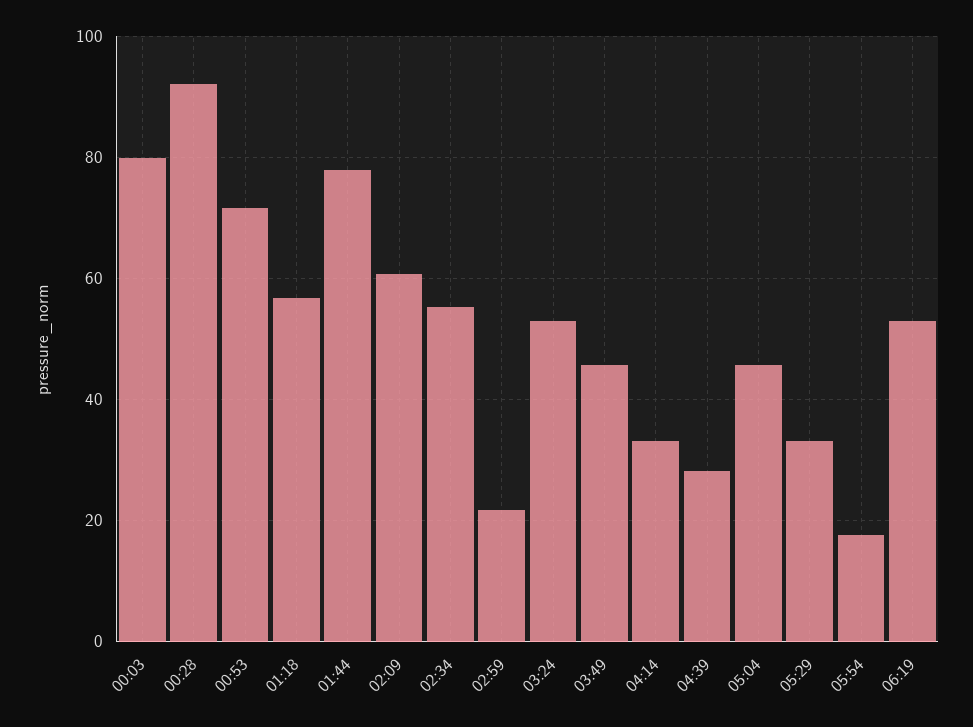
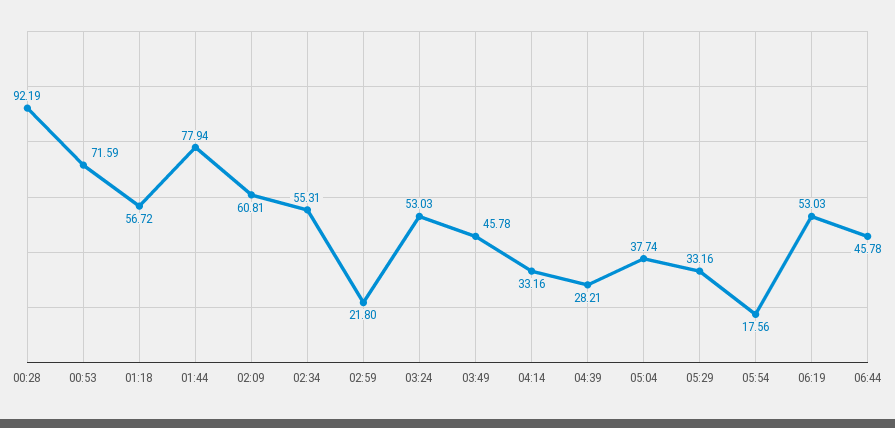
00:03: 80 -> none
05:04: 46 -> 37.74
06:44: none -> 45.78

